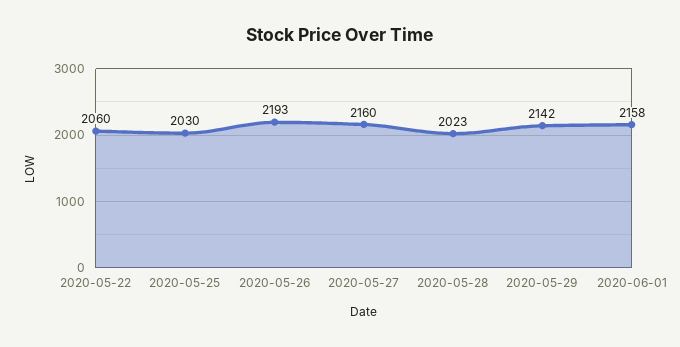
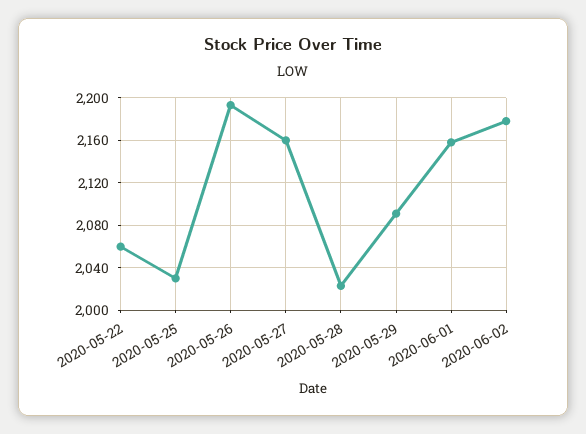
2020-05-29: 2142 -> 2090
2020-06-02: none -> 2180

